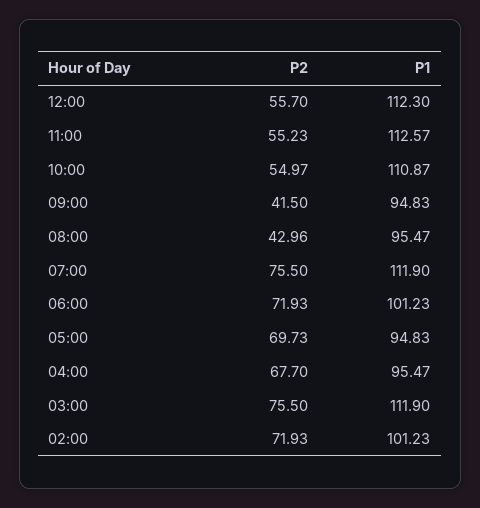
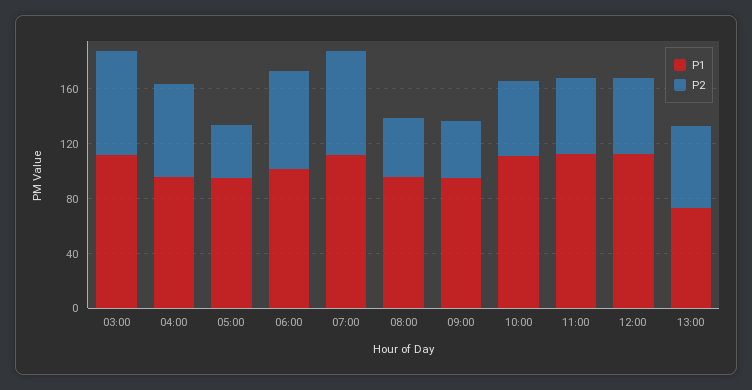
P2, 05:00: 69.73 -> 40
P2, 02:00: 71.93 -> none
P1, 02:00: 101.23 -> none
P1, 13:00: none -> 70
P2, 13:00: none -> 60

